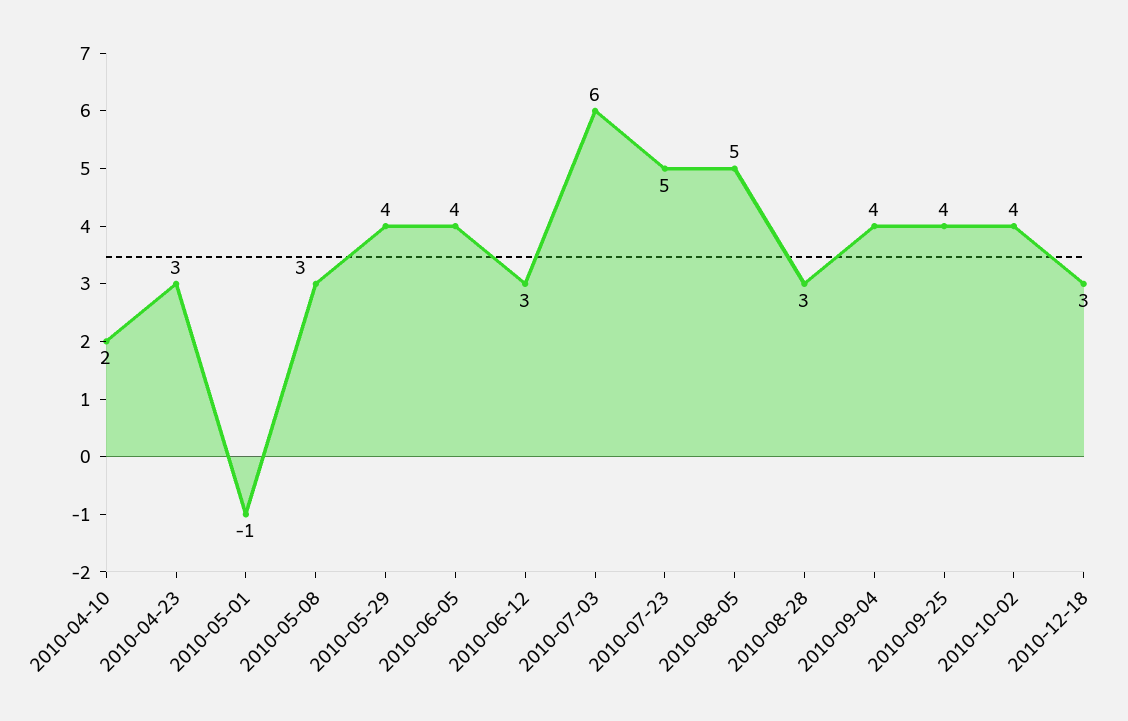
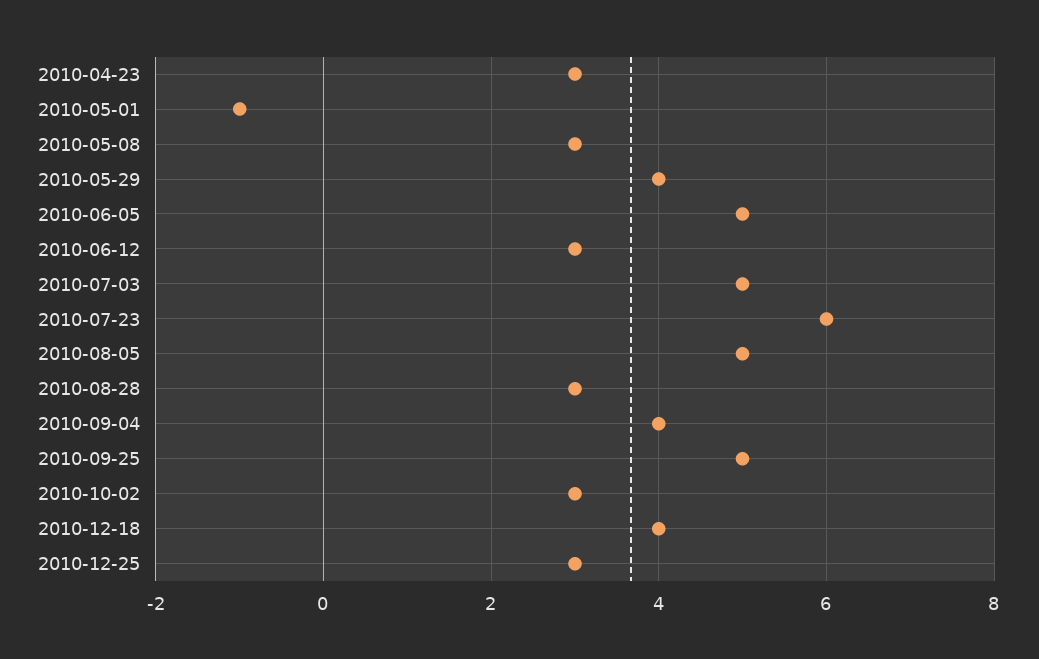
2010-04-10: 2 -> none
2010-06-05: 4 -> 5
2010-07-03: 6 -> 5
2010-07-23: 5 -> 6
2010-09-25: 4 -> 5
2010-10-02: 4 -> 3
2010-12-18: 3 -> 4
2010-12-25: none -> 3

